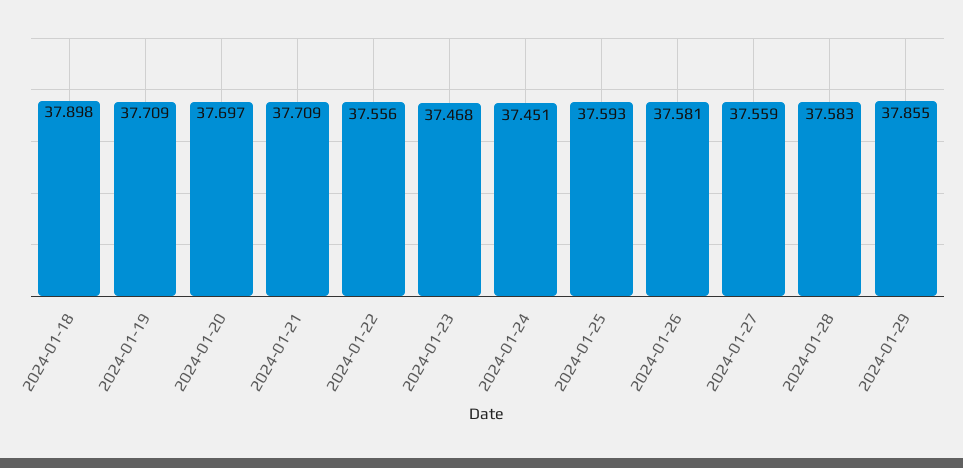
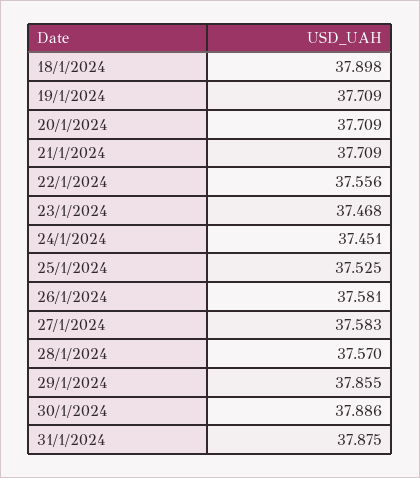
2024-01-20: 37.697 -> 37.709
2024-01-25: 37.593 -> 37.525
2024-01-27: 37.559 -> 37.583
2024-01-28: 37.583 -> 37.57
30/1/2024: none -> 37.886
31/1/2024: none -> 37.875

